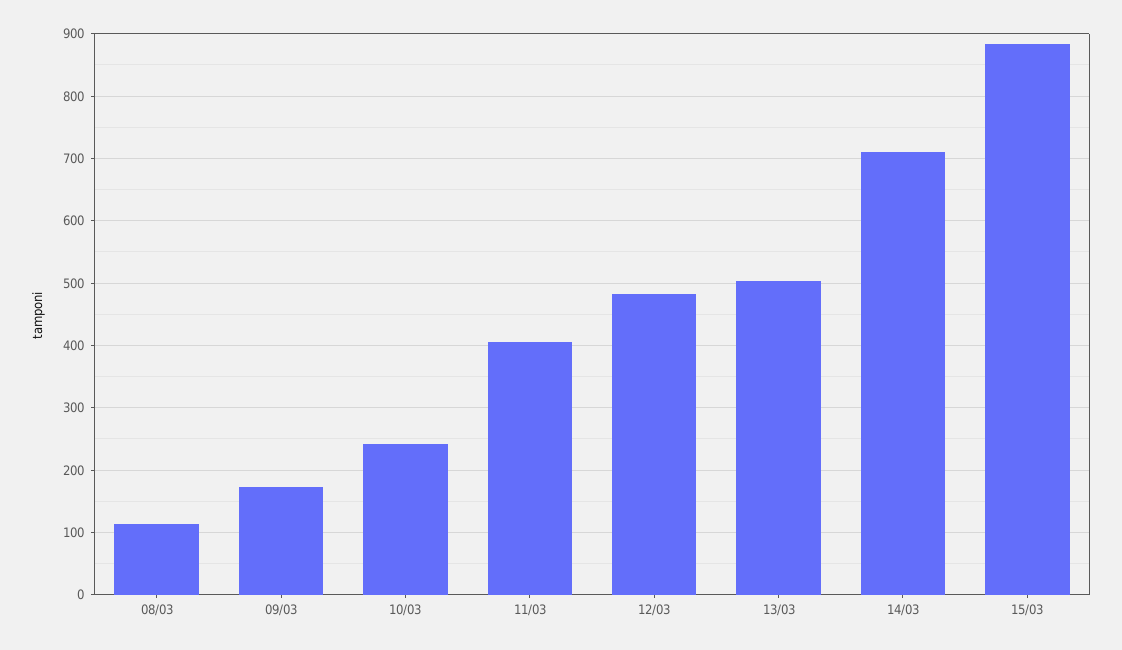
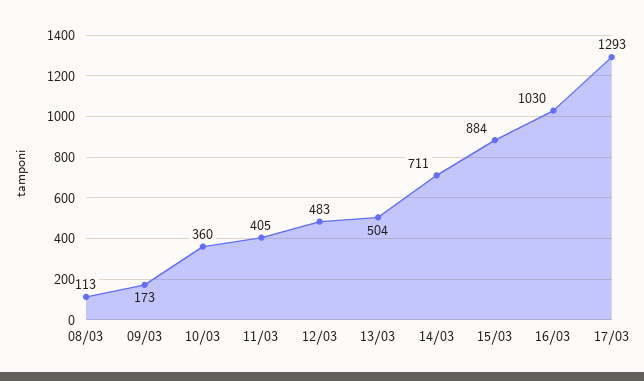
10/03: 240 -> 360
16/03: none -> 1030
17/03: none -> 1293

